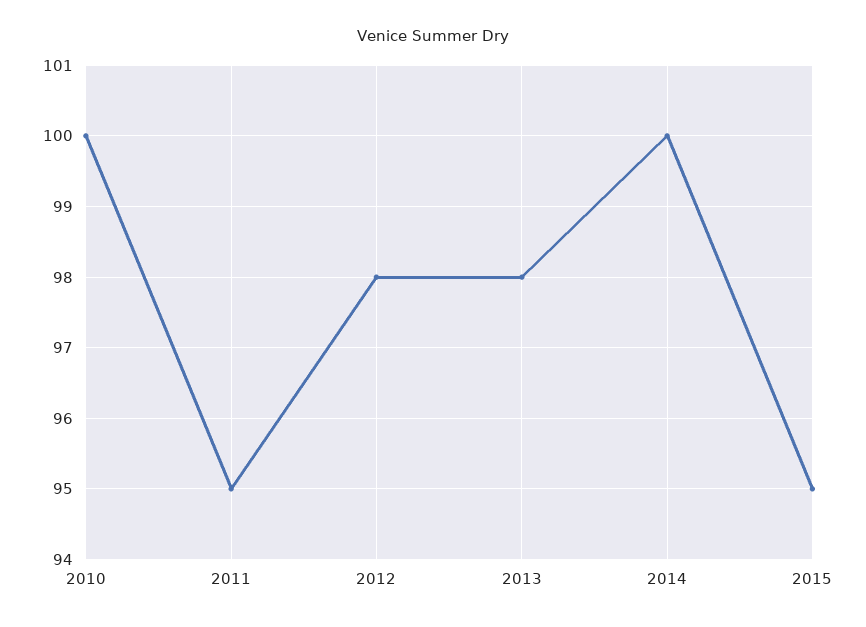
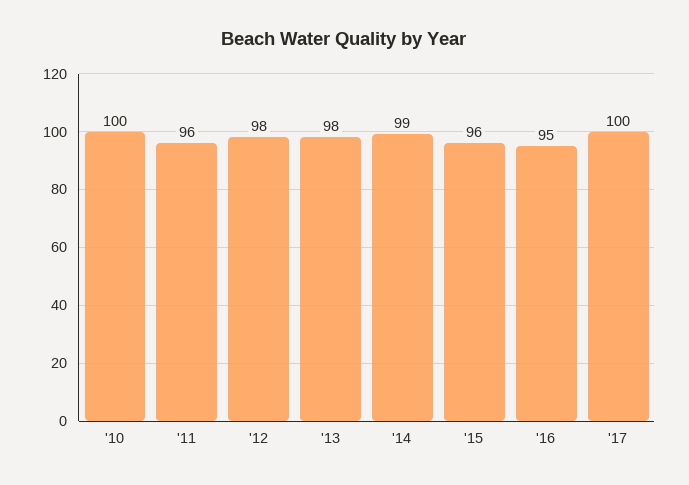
2011: 95 -> 96
2014: 100 -> 99
2015: 95 -> 96
'16: none -> 95
'17: none -> 100

